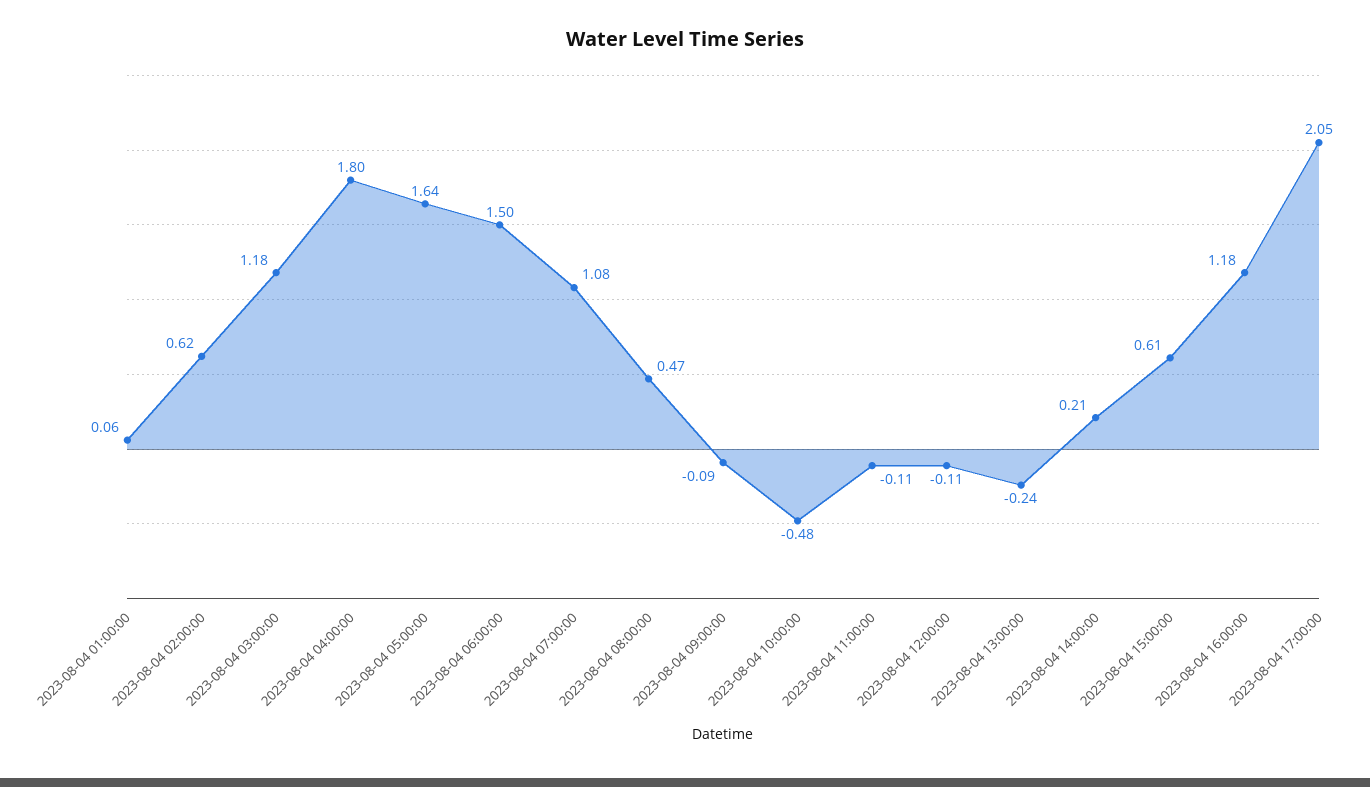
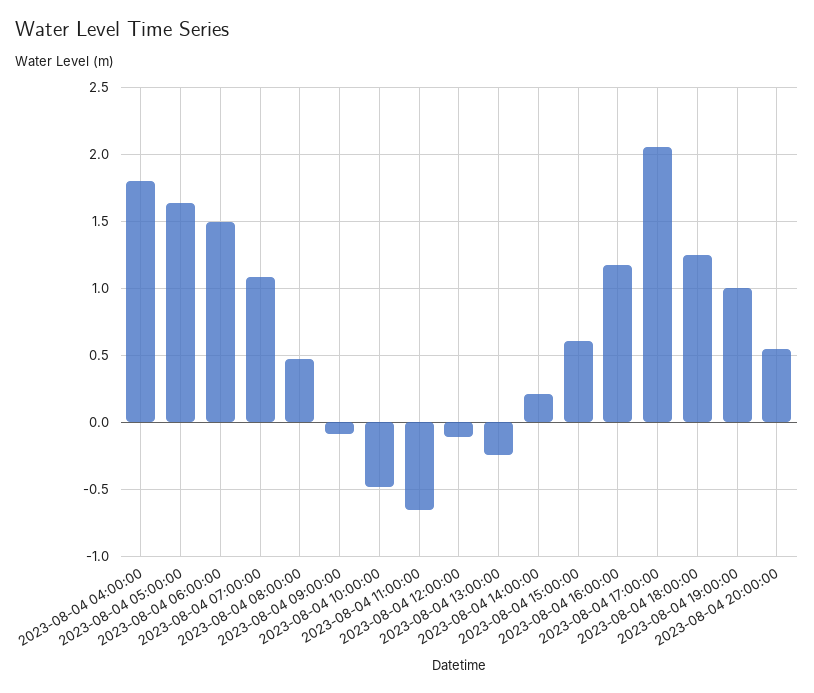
2023-08-04 01:00:00: 0.06 -> none
2023-08-04 02:00:00: 0.62 -> none
2023-08-04 03:00:00: 1.18 -> none
2023-08-04 11:00:00: -0.11 -> -0.65
2023-08-04 18:00:00: none -> 1.25
2023-08-04 19:00:00: none -> 1
2023-08-04 20:00:00: none -> 0.55

